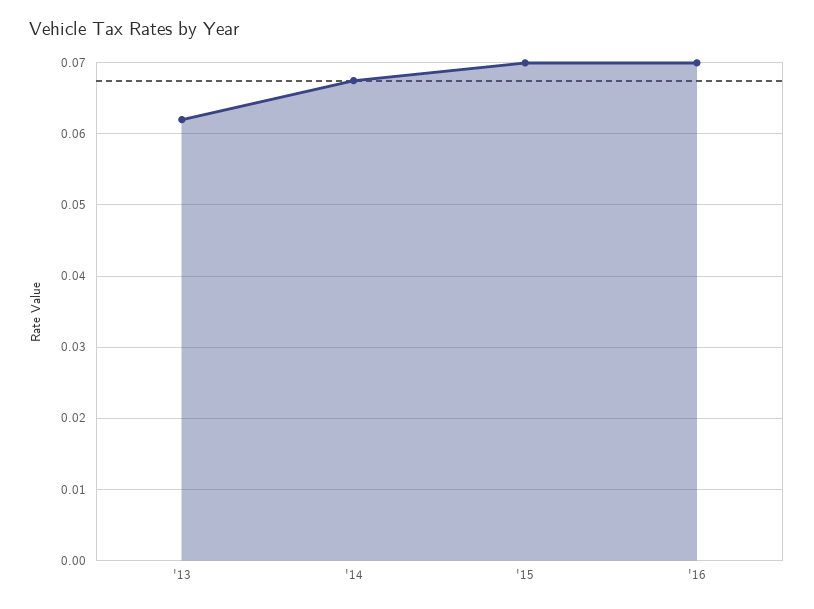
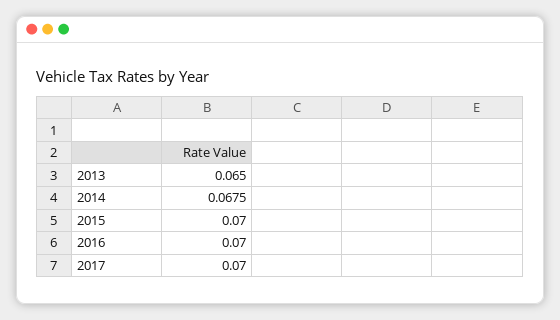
'13: 0.062 -> 0.065
2017: none -> 0.07

